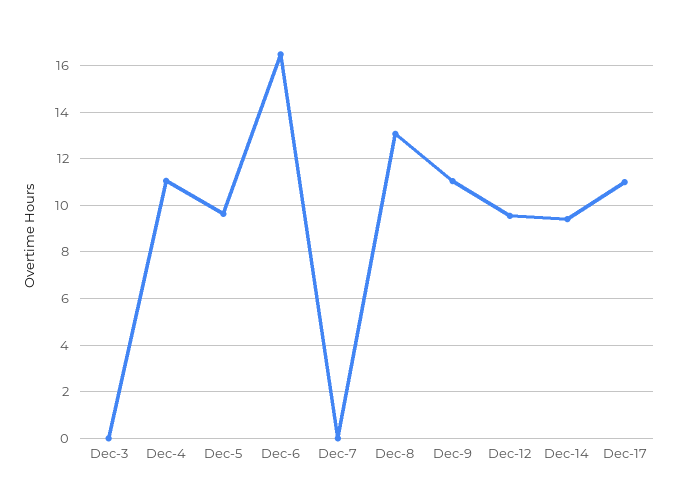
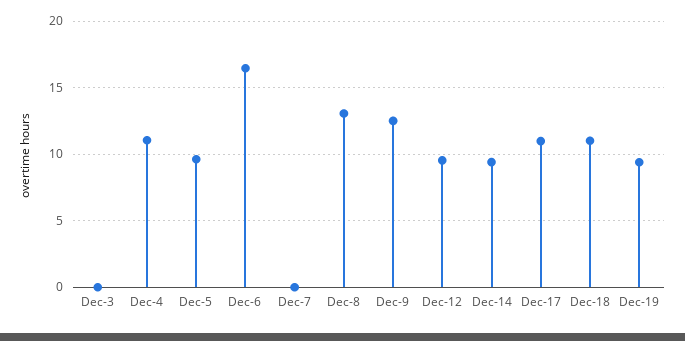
Dec-9: 11 -> 12.5
Dec-18: none -> 11
Dec-19: none -> 9.5

